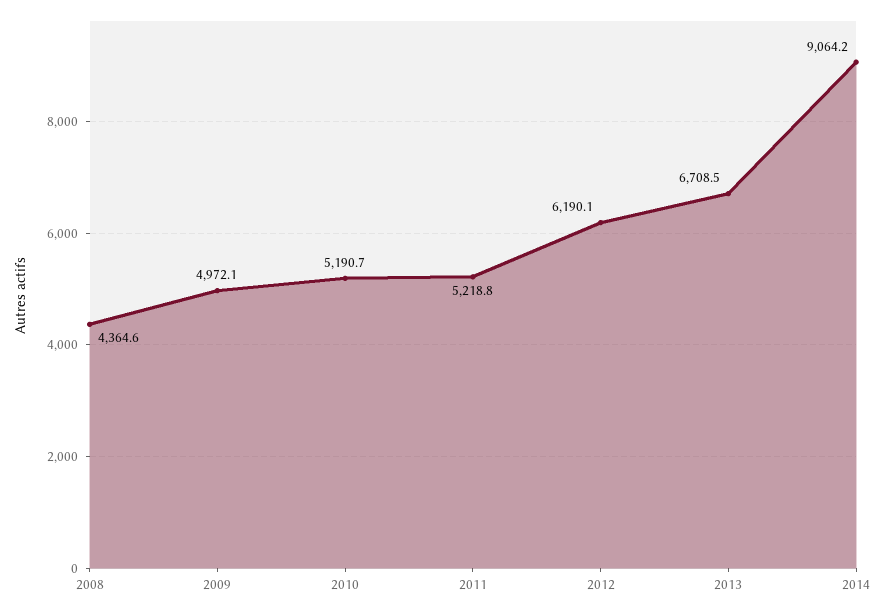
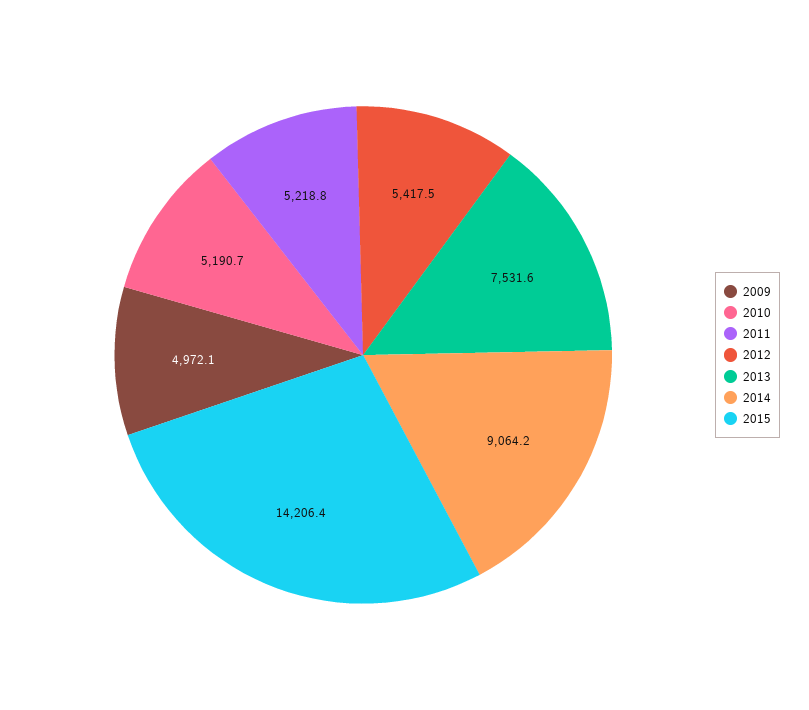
2008: 4364.6 -> none
2012: 6190.1 -> 5417.5
2013: 6708.5 -> 7531.6
2015: none -> 14206.4

